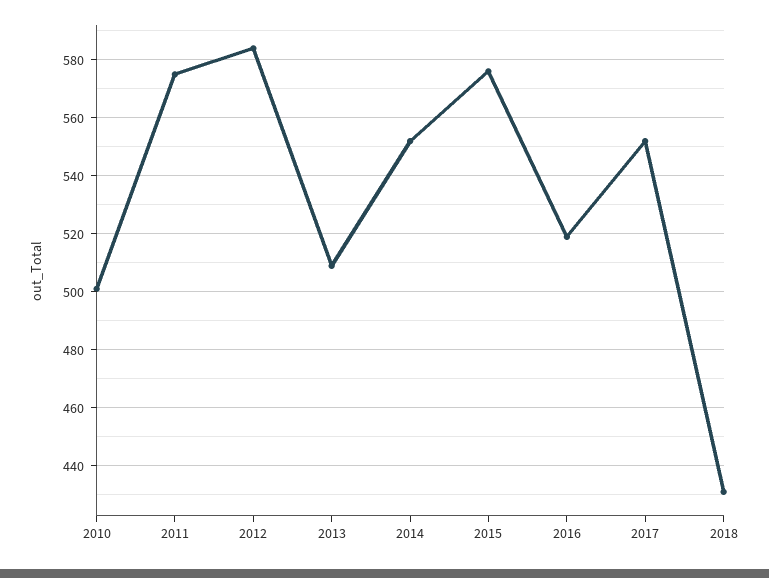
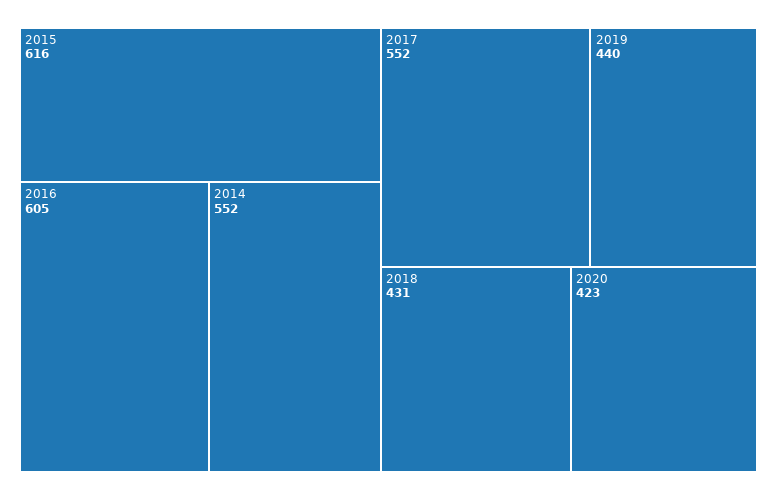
2010: 500 -> none
2011: 575 -> none
2012: 585 -> none
2013: 510 -> none
2015: 575 -> 616
2016: 520 -> 605
2019: none -> 440
2020: none -> 423

